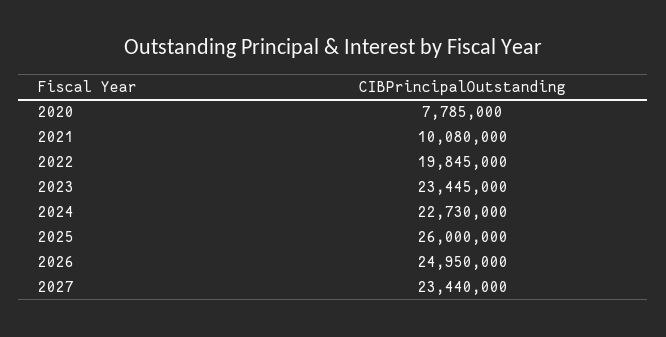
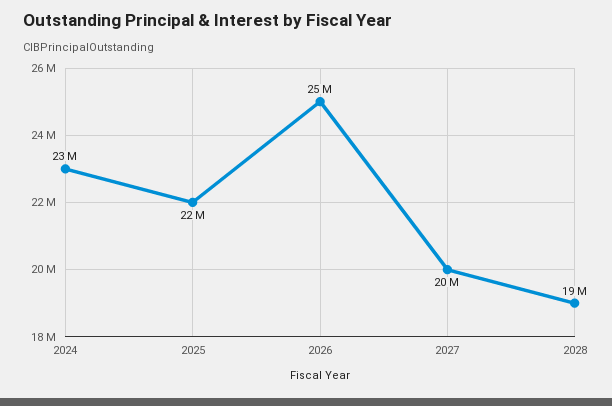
2020: 7785000 -> none
2021: 10080000 -> none
2022: 19845000 -> none
2023: 23445000 -> none
2025: 26000000 -> 22000000
2027: 23440000 -> 20000000
2028: none -> 19000000

